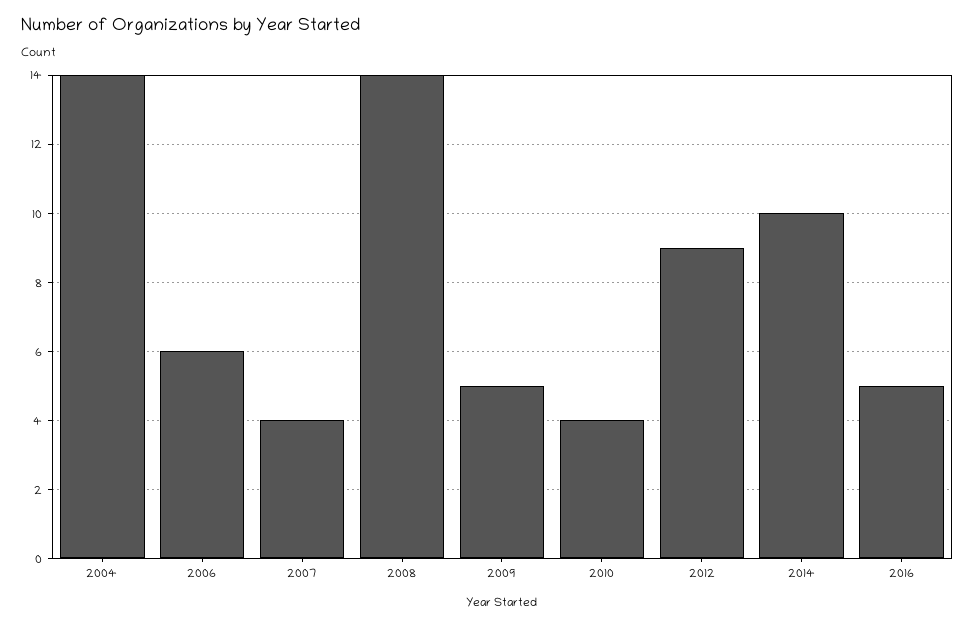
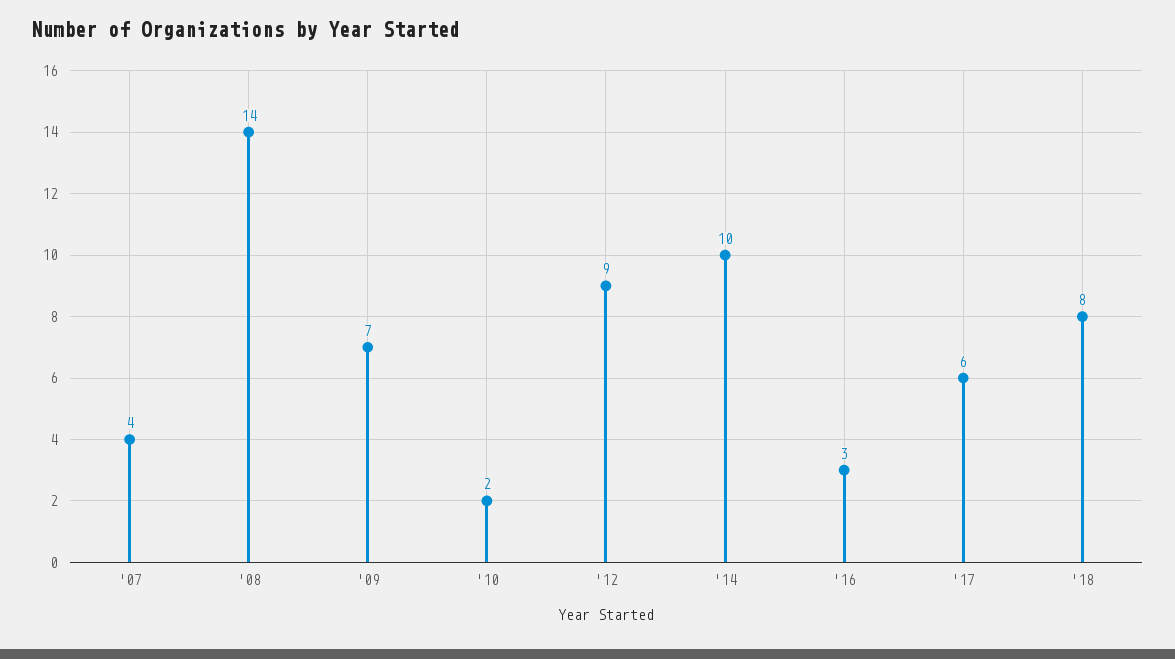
2004: 14 -> none
2006: 6 -> none
2009: 5 -> 7
2010: 4 -> 2
2016: 5 -> 3
'17: none -> 6
'18: none -> 8

